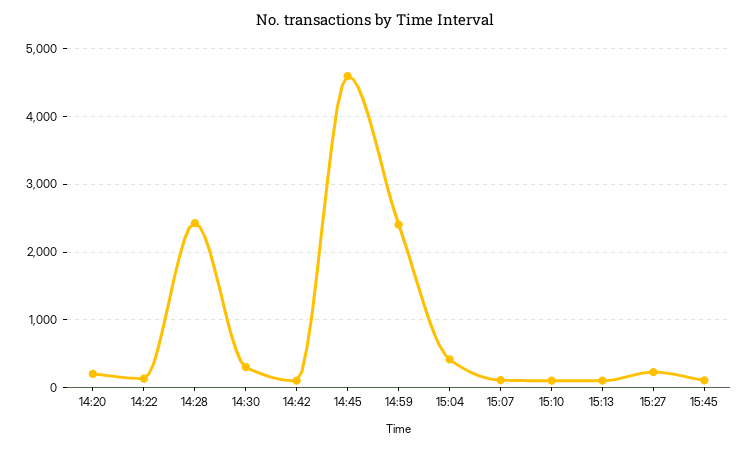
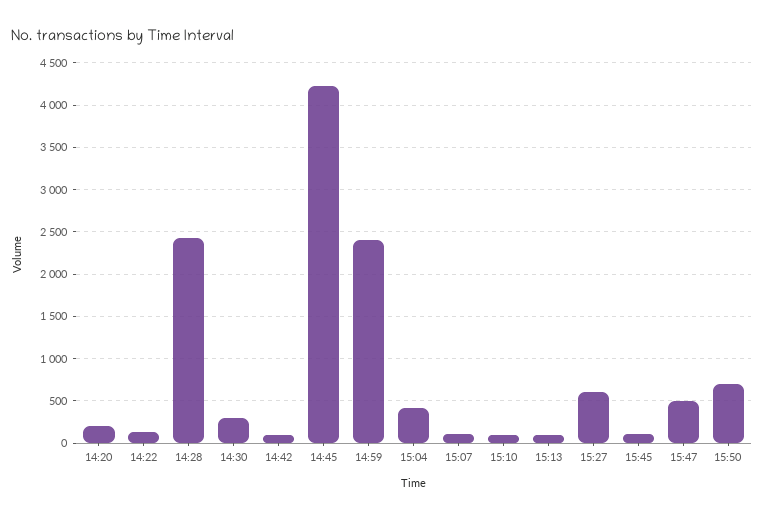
14:45: 4600 -> 4200
15:27: 200 -> 600
15:47: none -> 500
15:50: none -> 700

